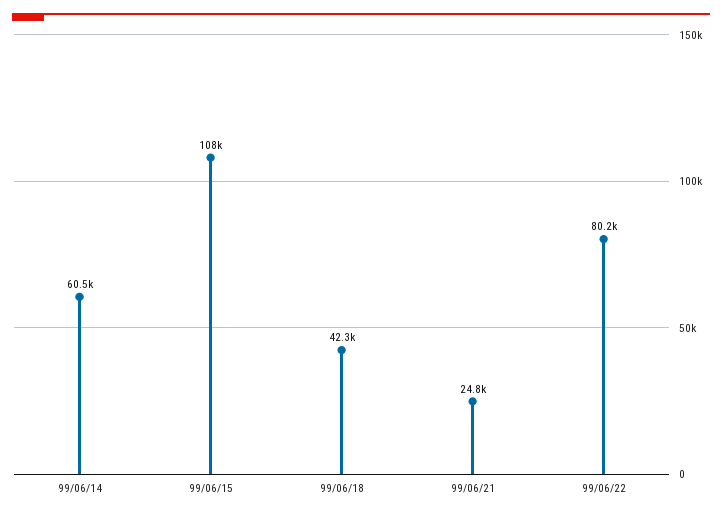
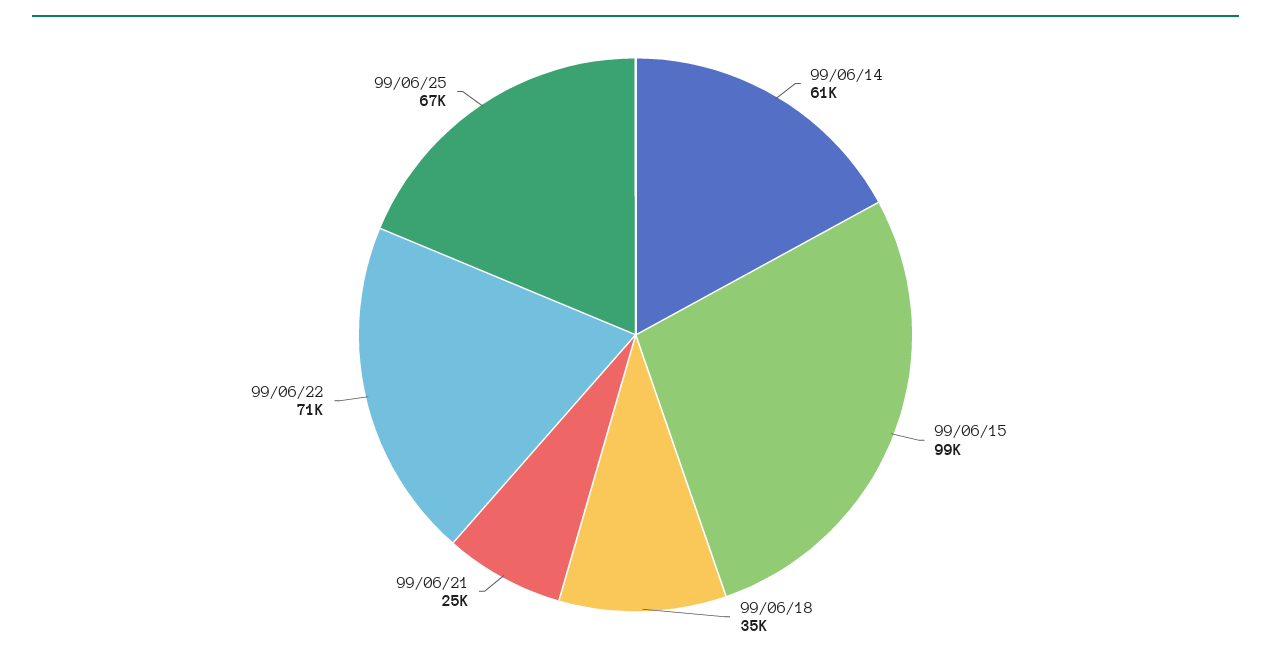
99/06/15: 108000 -> 99000
99/06/18: 42300 -> 35000
99/06/22: 80200 -> 71000
99/06/25: none -> 67000

